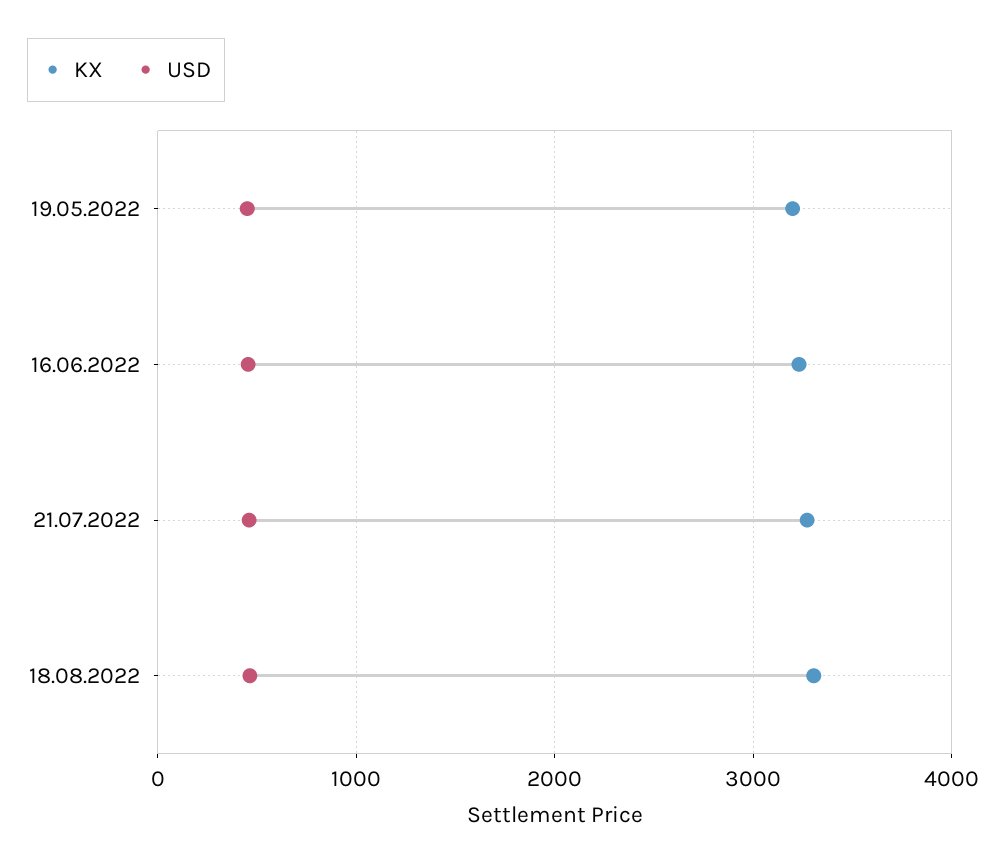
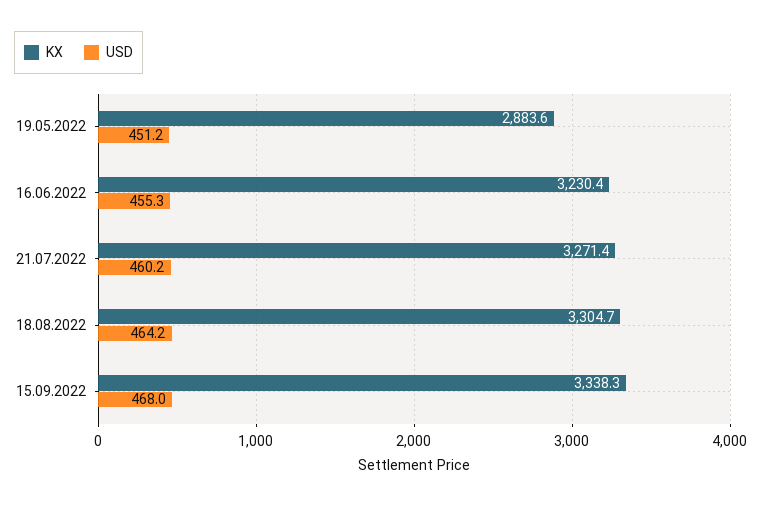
KX, 19.05.2022: 3200 -> 2883.6
KX, 15.09.2022: none -> 3338.3
USD, 15.09.2022: none -> 468

